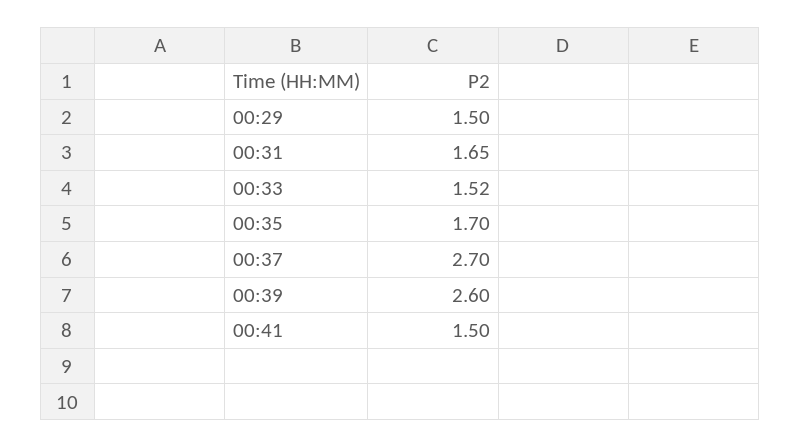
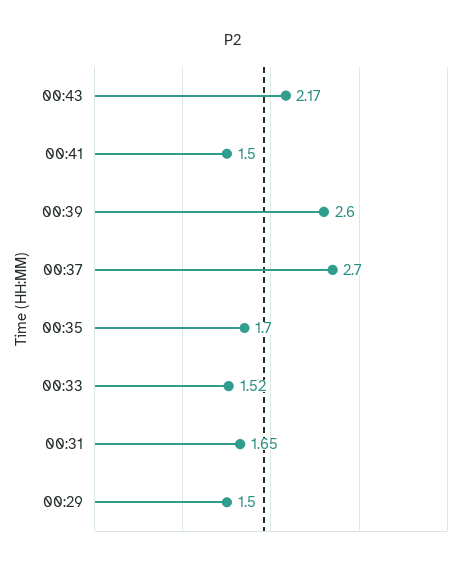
00:43: none -> 2.17

